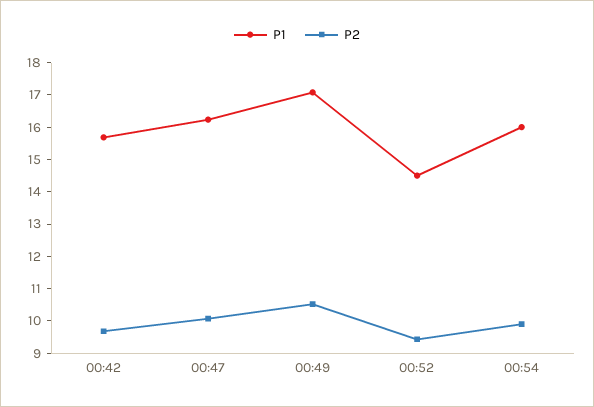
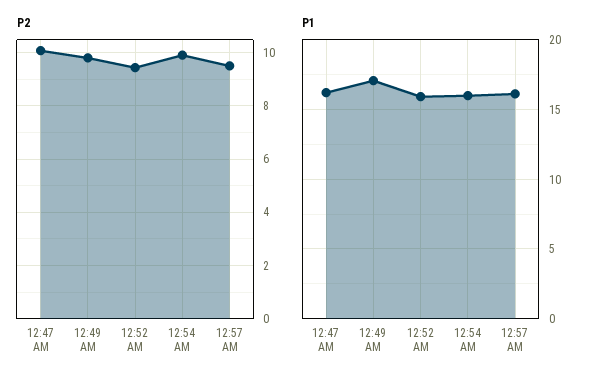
P1, 00:42: 15.75 -> none
P2, 00:42: 9.75 -> none
P2, 00:49: 10.5 -> 9.75
P1, 00:52: 14.5 -> 16
P2, 12:57 AM: none -> 9.5
P1, 12:57 AM: none -> 16

